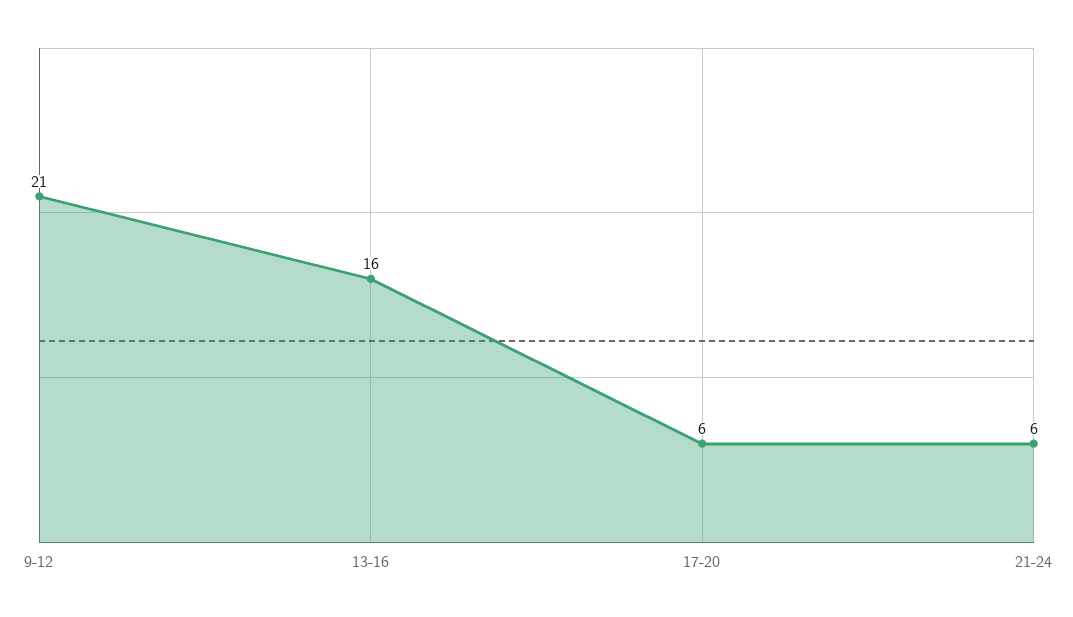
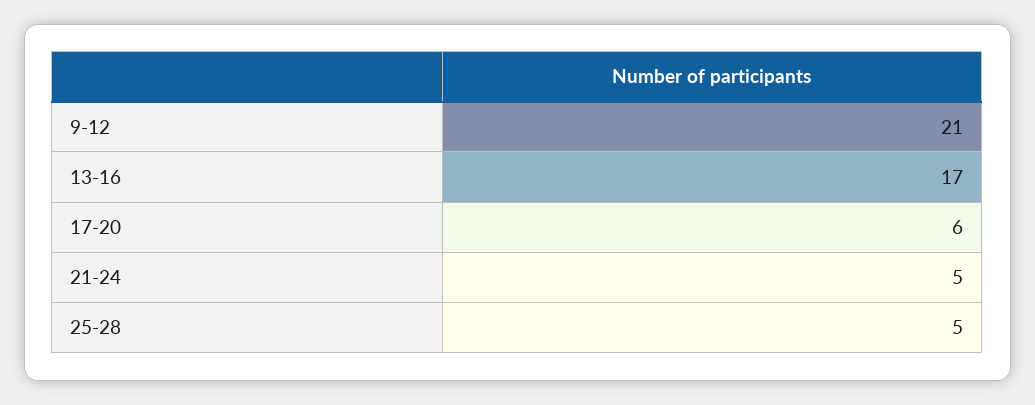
13-16: 16 -> 17
21-24: 6 -> 5
25-28: none -> 5

